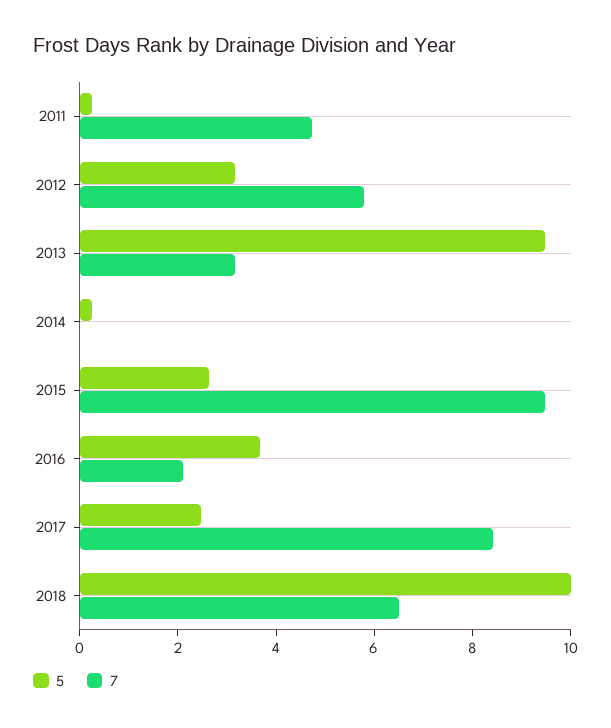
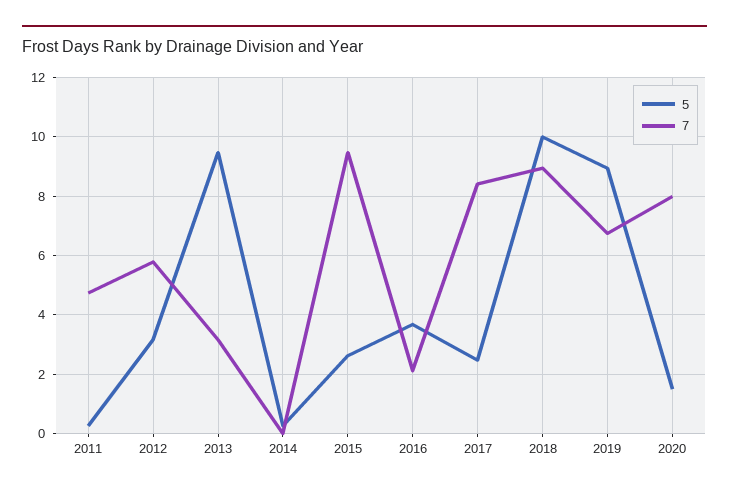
7, 2018: 6.5 -> 9
5, 2019: none -> 9
7, 2019: none -> 6.75
5, 2020: none -> 1.5
7, 2020: none -> 8

